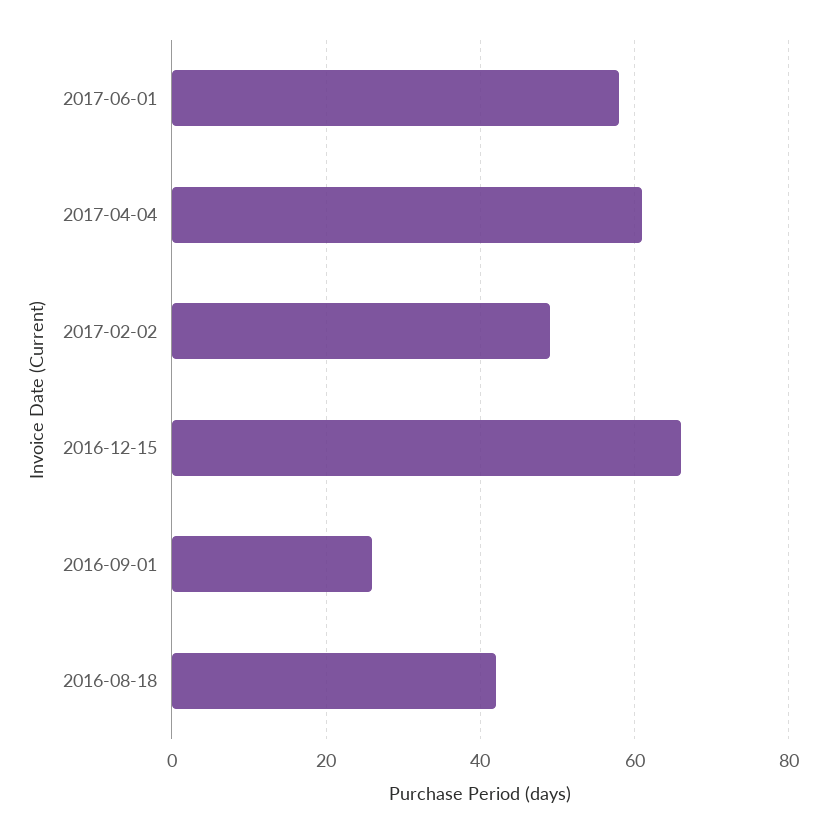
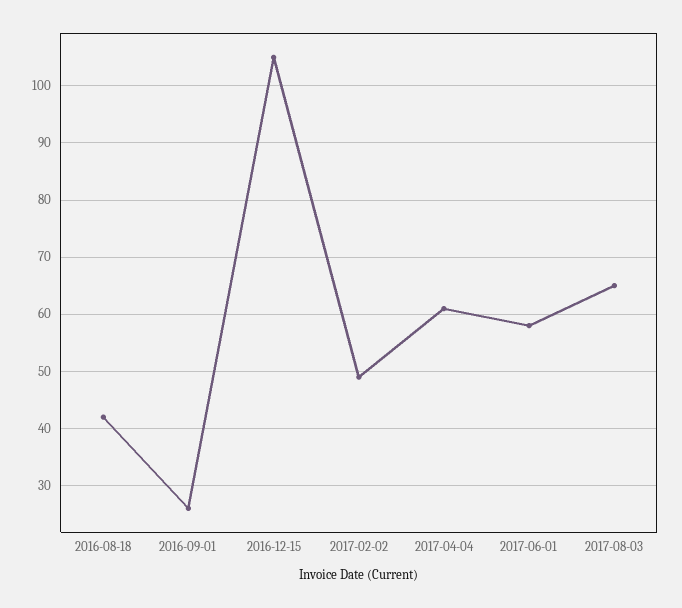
2016-12-15: 65 -> 105
2017-08-03: none -> 65

